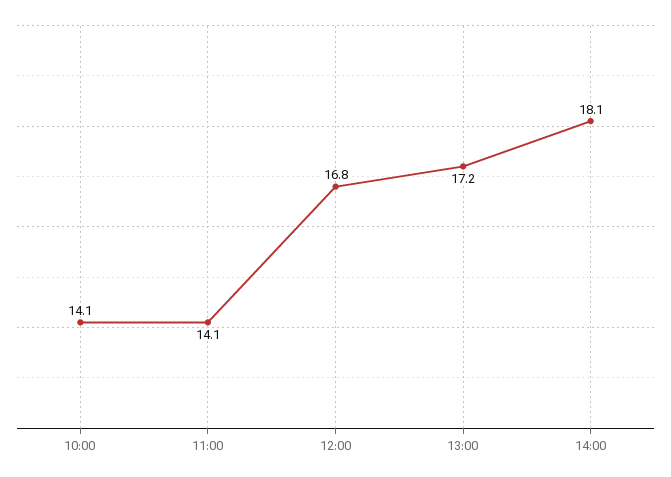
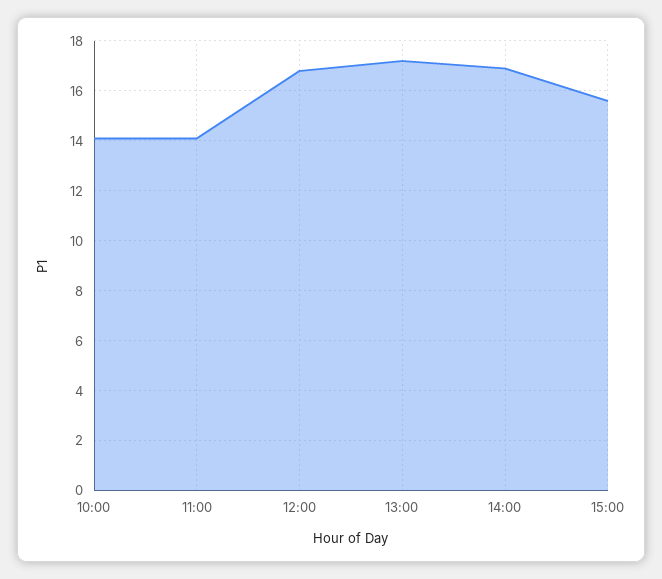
14:00: 18.1 -> 17
15:00: none -> 15.5

